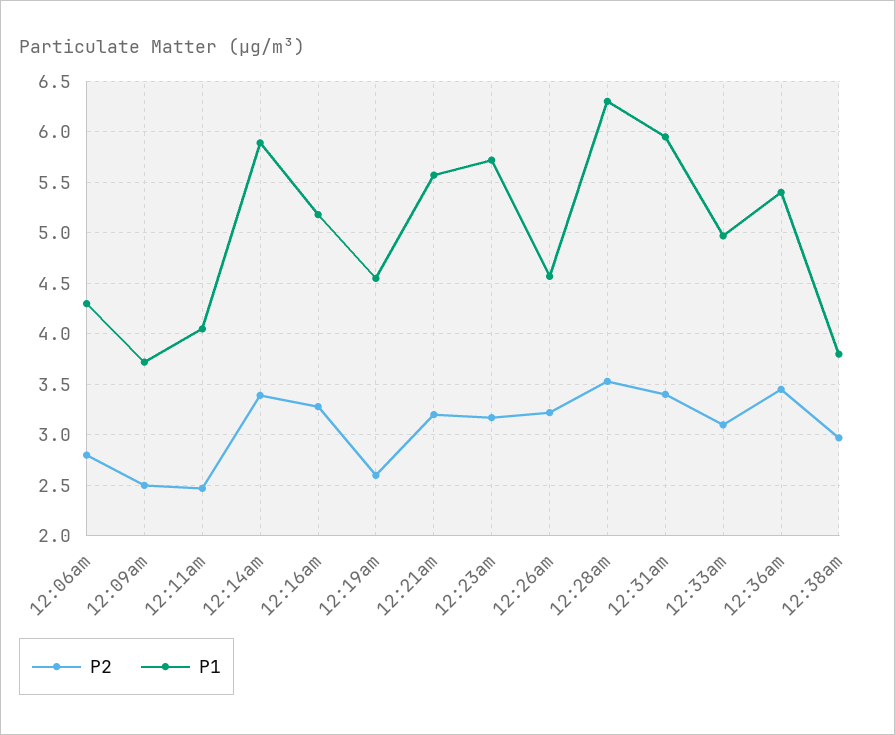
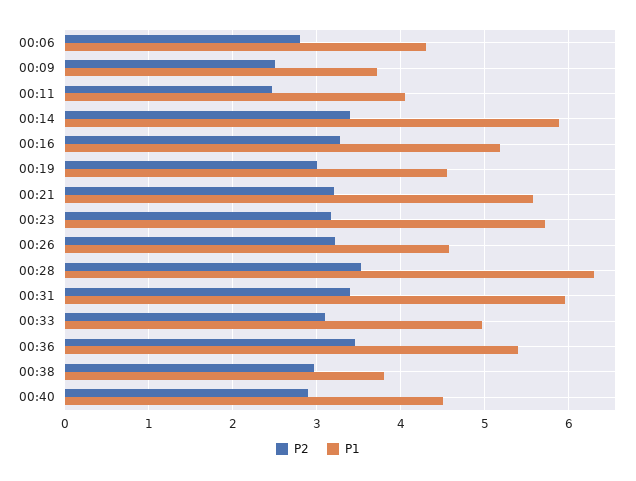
P2, 12:19am: 2.6 -> 3
P2, 00:40: none -> 2.9
P1, 00:40: none -> 4.5

